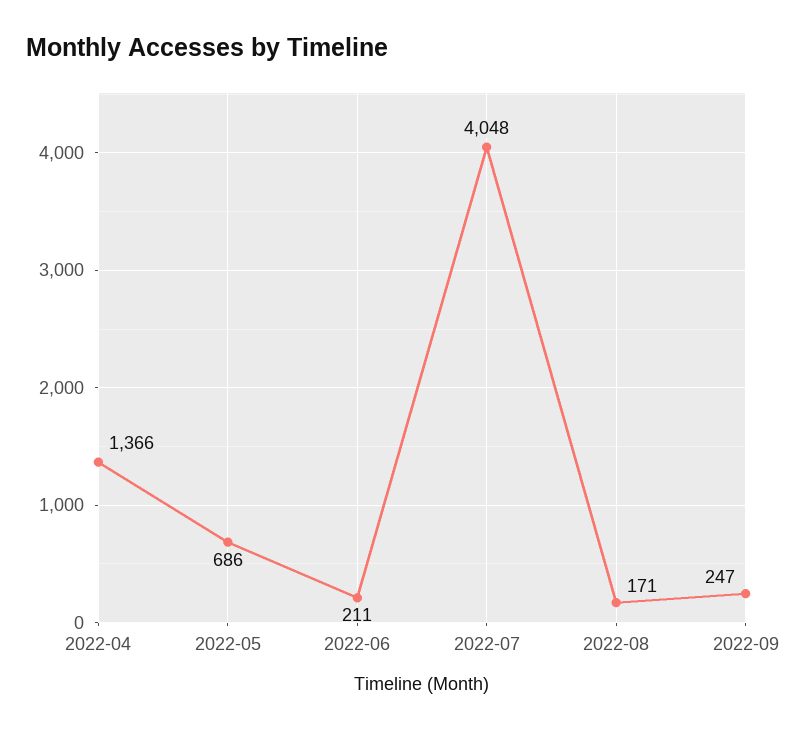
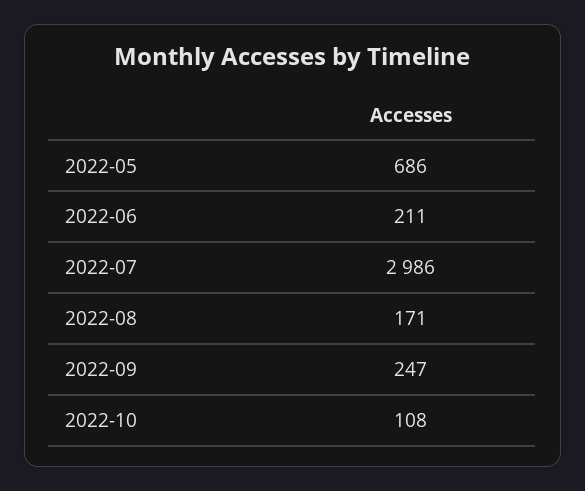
2022-04: 1366 -> none
2022-07: 4048 -> 2986
2022-10: none -> 108

